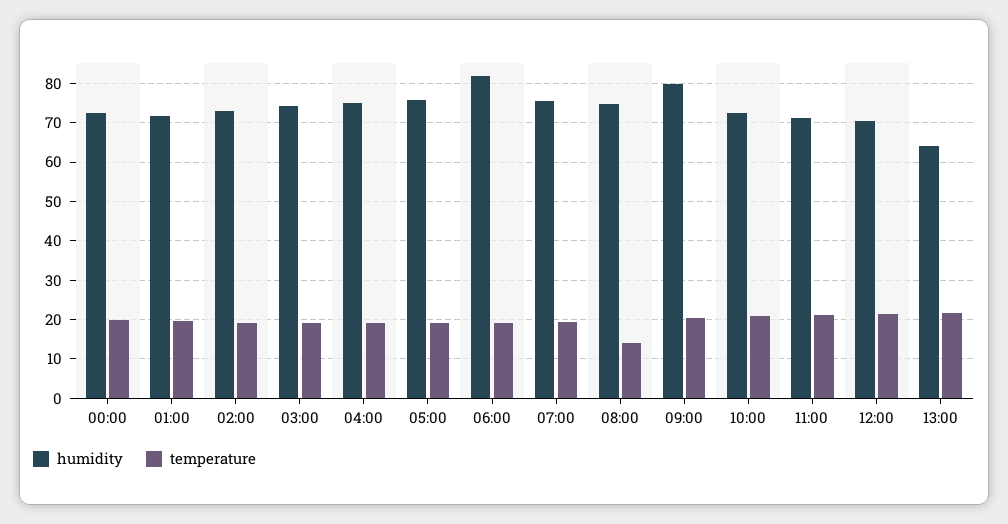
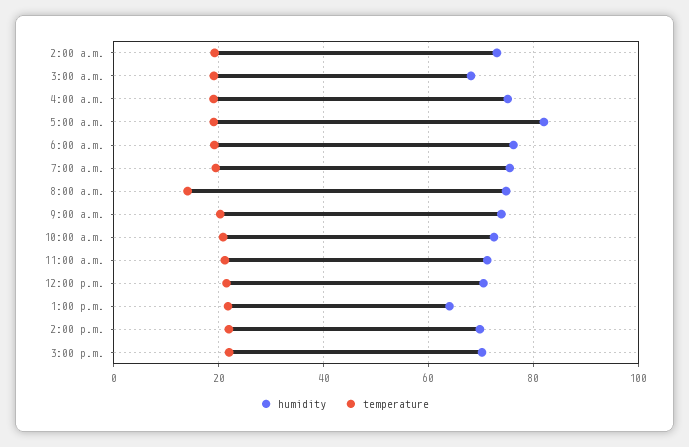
humidity, 00:00: 72 -> none
temperature, 00:00: 20 -> none
humidity, 01:00: 72 -> none
temperature, 01:00: 20 -> none
humidity, 03:00: 74 -> 68
humidity, 05:00: 76 -> 82
humidity, 06:00: 82 -> 76
humidity, 09:00: 80 -> 74
humidity, 2:00 p.m.: none -> 70
temperature, 2:00 p.m.: none -> 22
humidity, 3:00 p.m.: none -> 70
temperature, 3:00 p.m.: none -> 22

